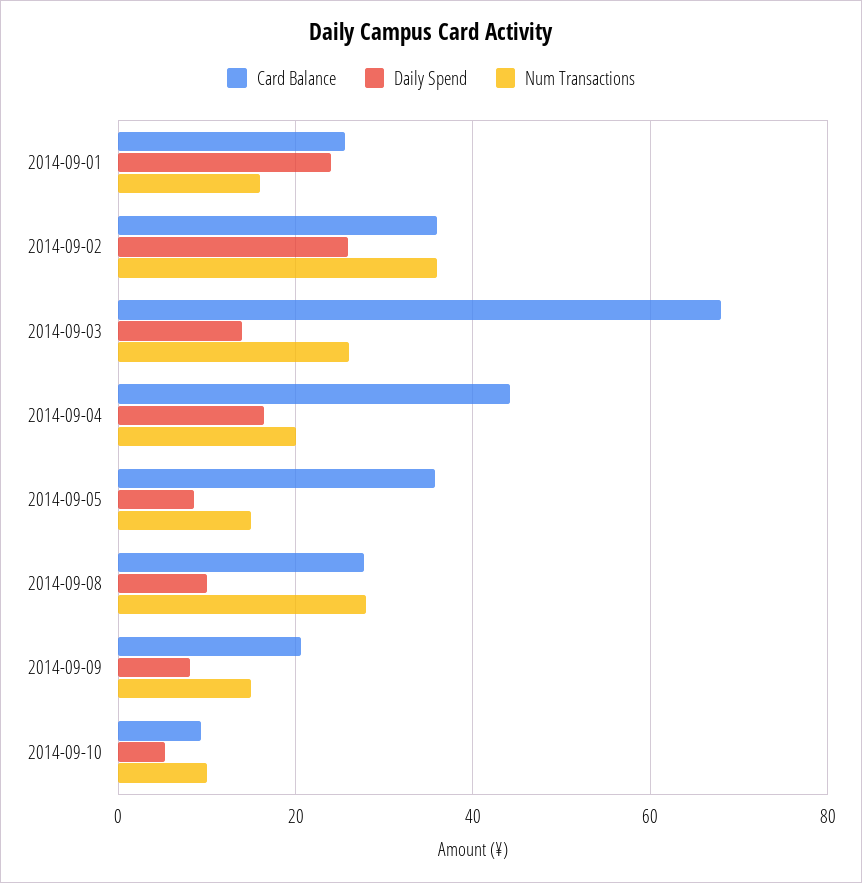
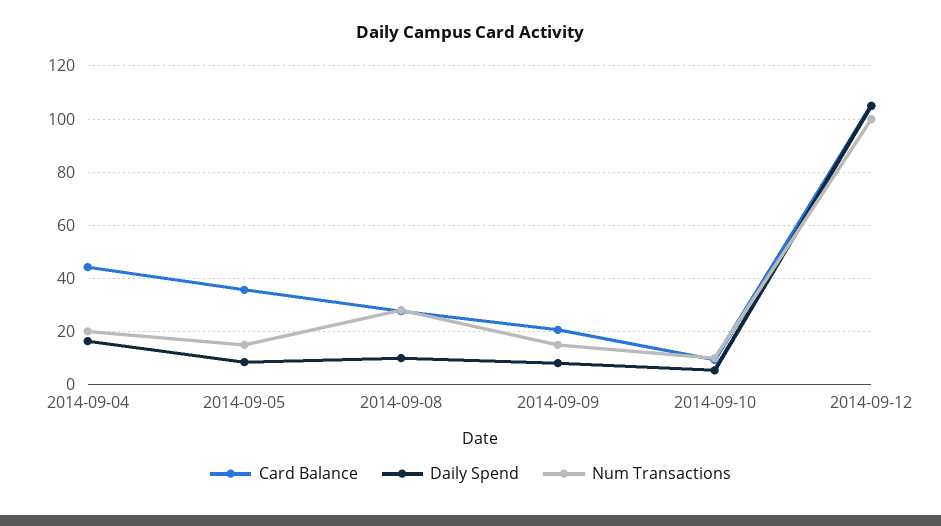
Card Balance, 2014-09-01: 26 -> none
Daily Spend, 2014-09-01: 24 -> none
Num Transactions, 2014-09-01: 16 -> none
Card Balance, 2014-09-02: 36 -> none
Daily Spend, 2014-09-02: 26 -> none
Num Transactions, 2014-09-02: 36 -> none
Card Balance, 2014-09-03: 68 -> none
Daily Spend, 2014-09-03: 14 -> none
Num Transactions, 2014-09-03: 26 -> none
Card Balance, 2014-09-12: none -> 105
Daily Spend, 2014-09-12: none -> 105
Num Transactions, 2014-09-12: none -> 100

